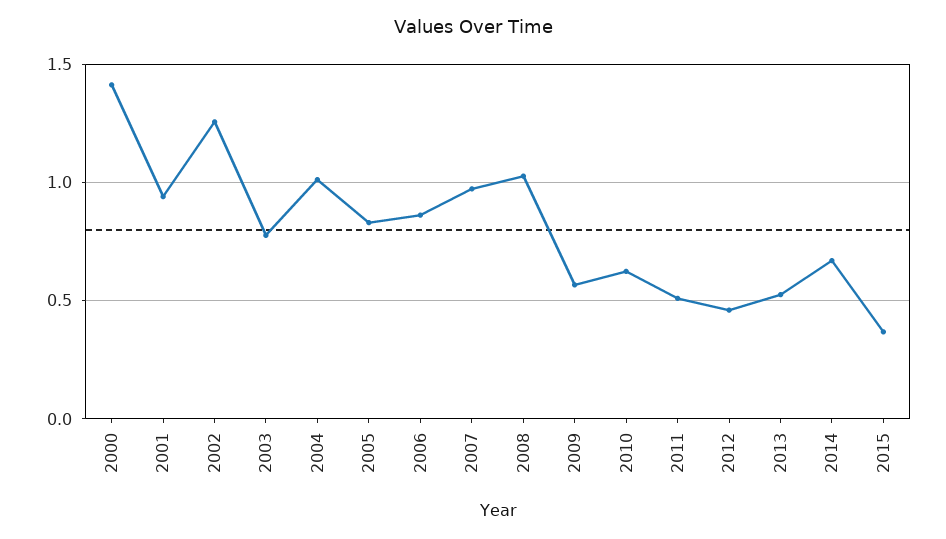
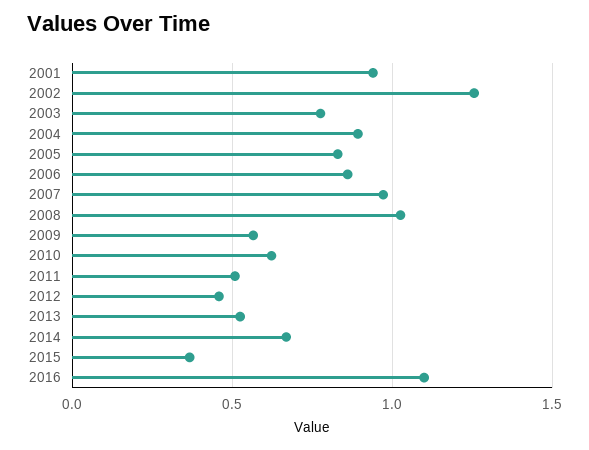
2000: 1.4 -> none
2004: 1 -> 0.9
2016: none -> 1.1

